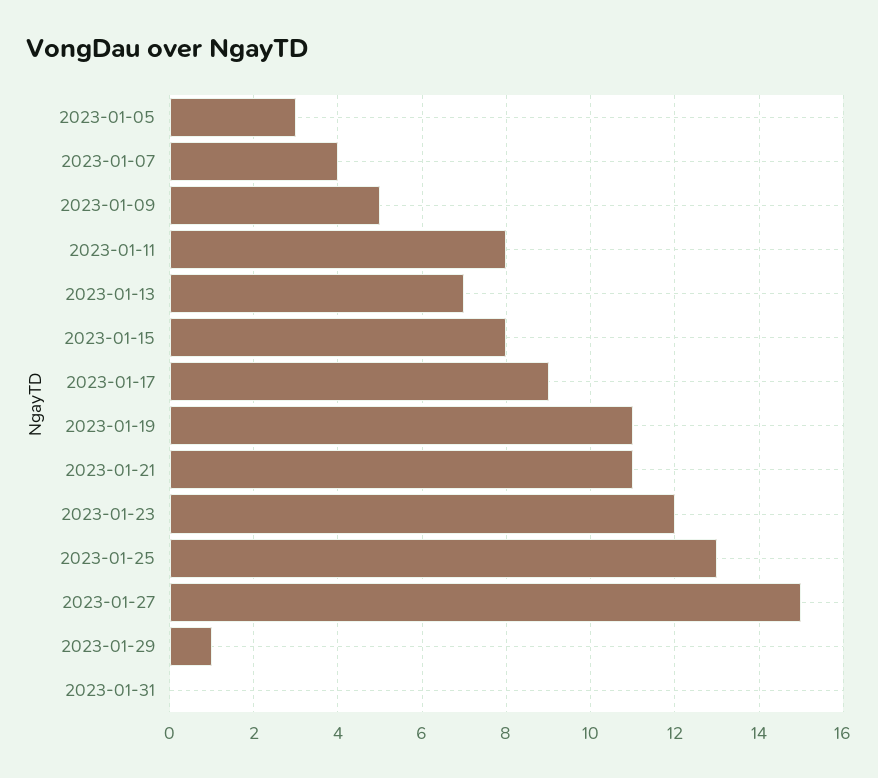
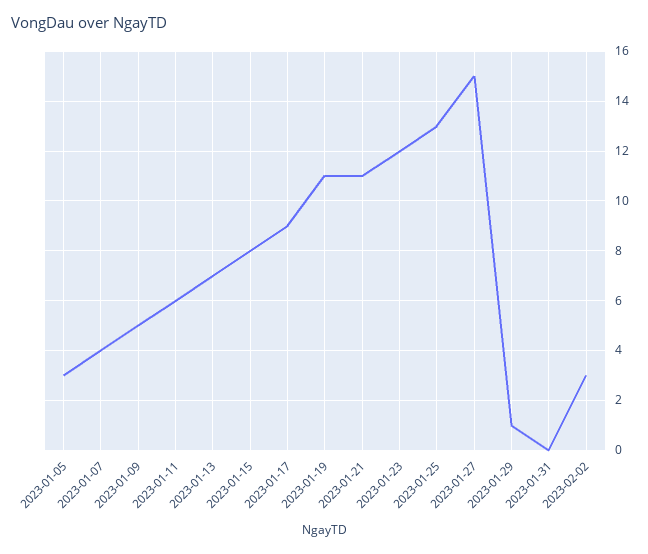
2023-01-11: 8 -> 6
2023-02-02: none -> 3

